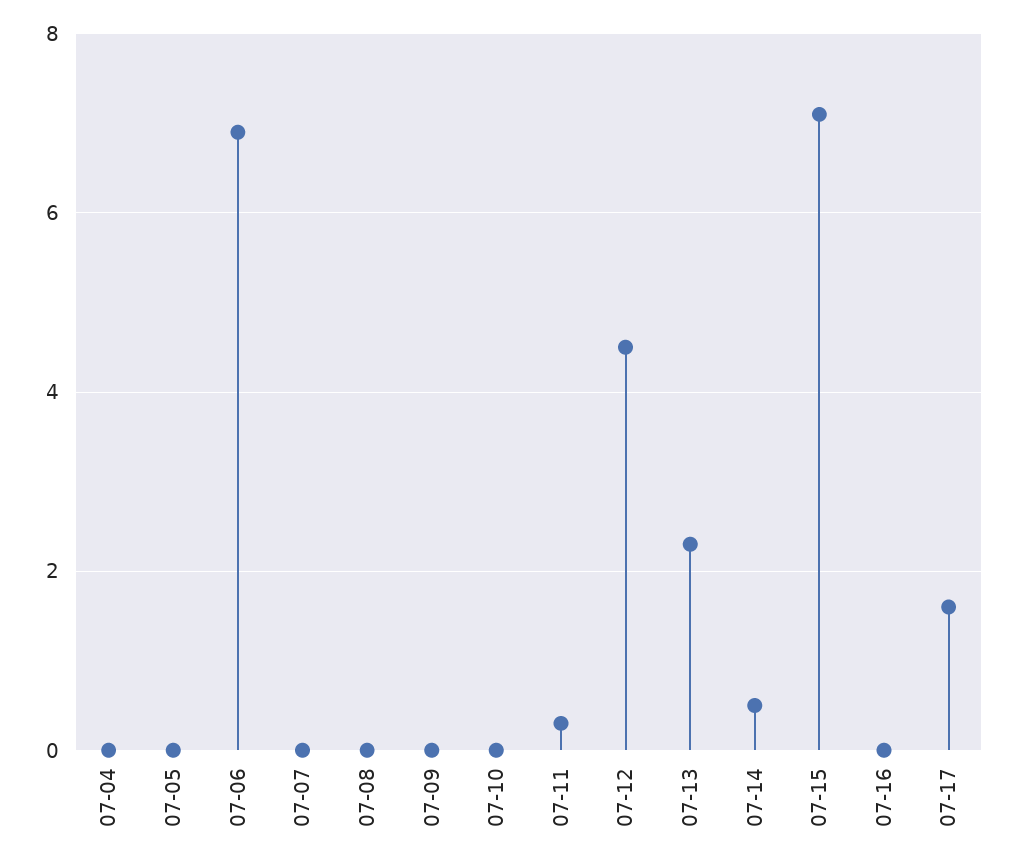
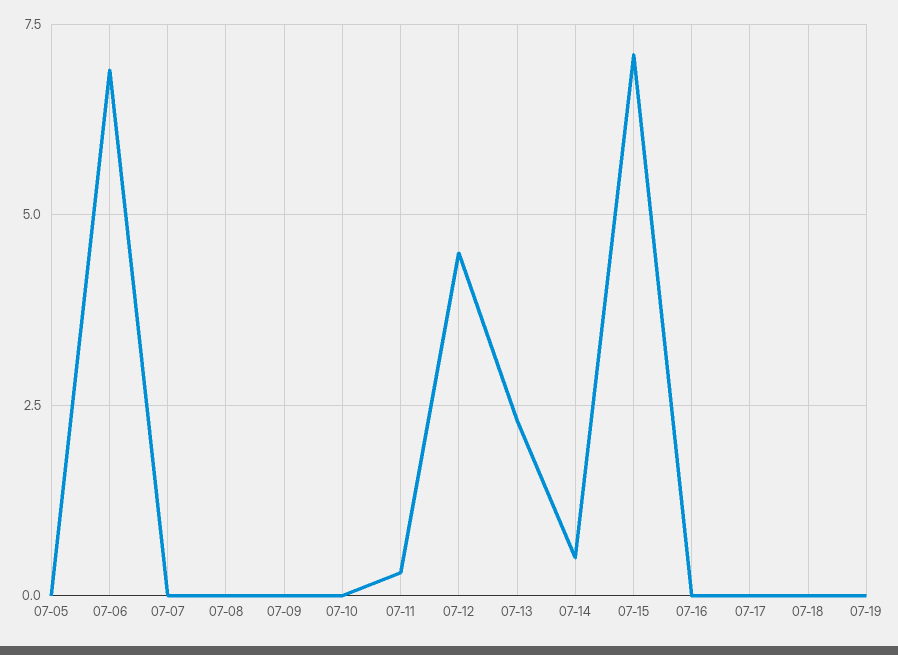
07-04: 0 -> none
07-17: 1.5 -> 0
07-18: none -> 0
07-19: none -> 0

